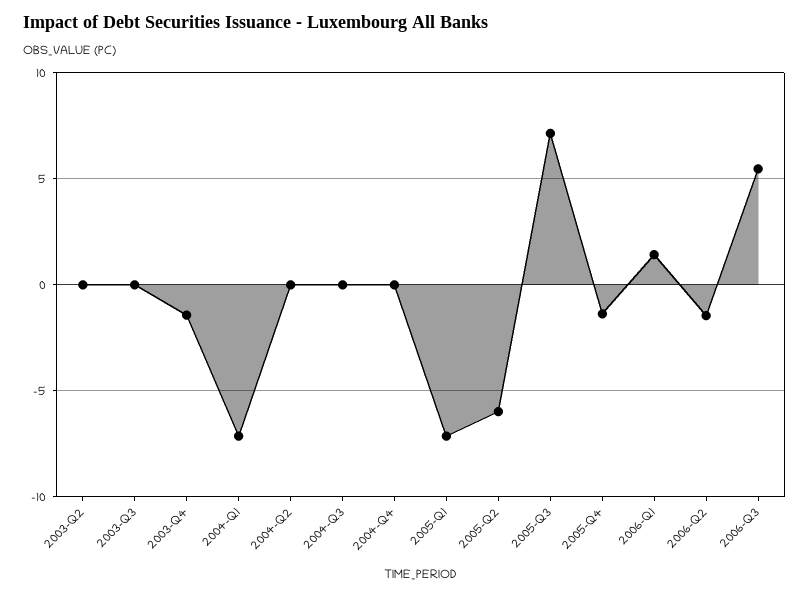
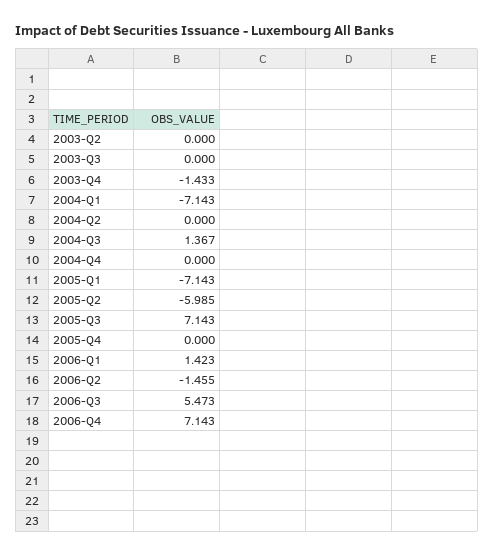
2004-Q3: 0 -> 1.367
2005-Q4: -1.5 -> 0
2006-Q4: none -> 7.143

